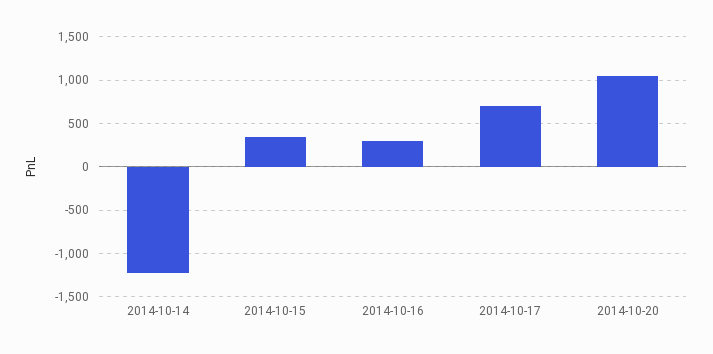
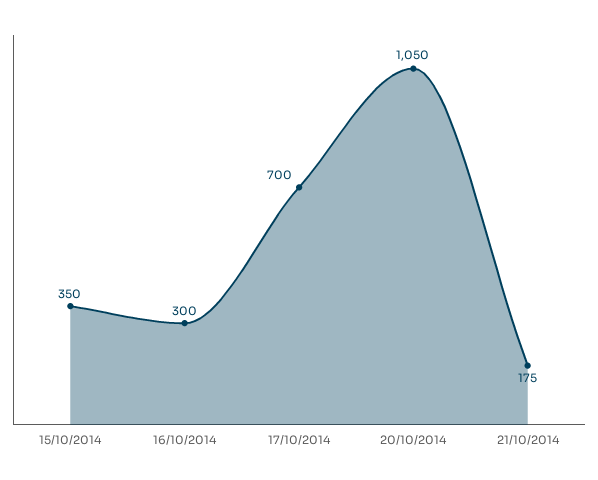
2014-10-14: -1200 -> none
21/10/2014: none -> 175

